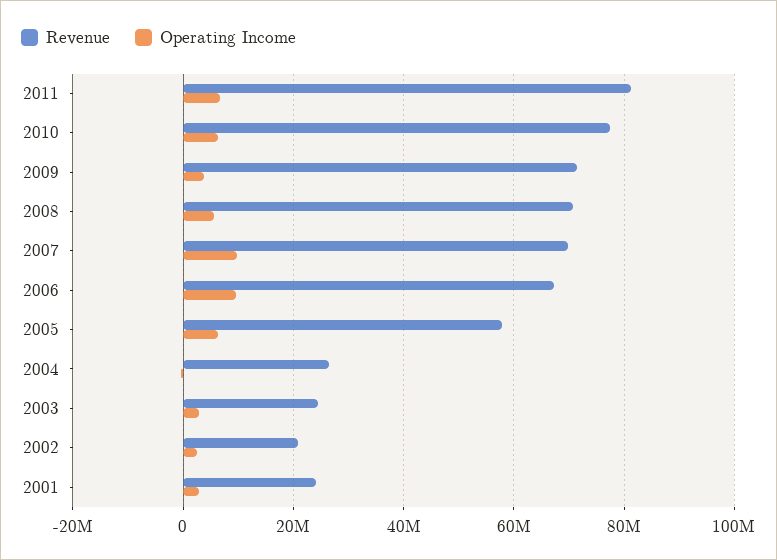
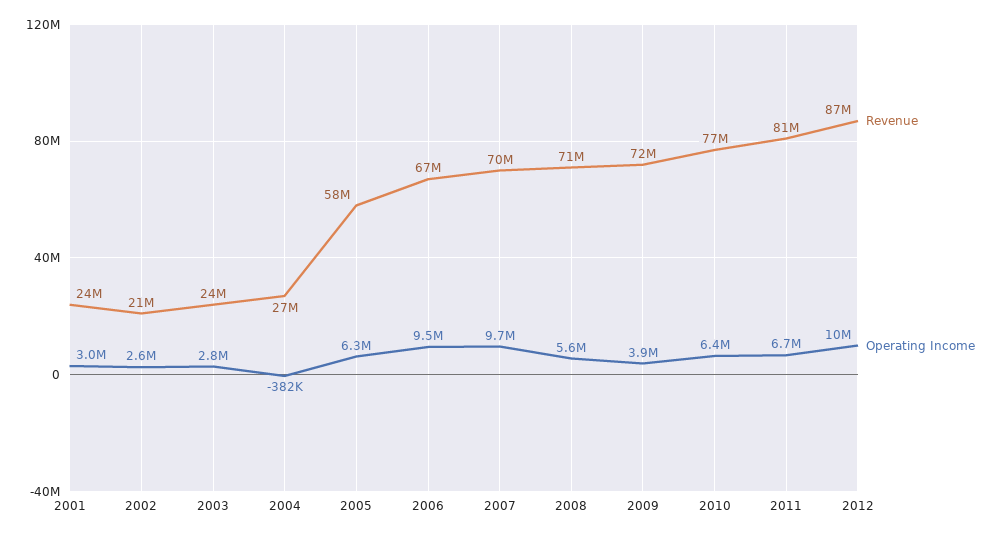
Revenue, 2012: none -> 87000000
Operating Income, 2012: none -> 10000000

